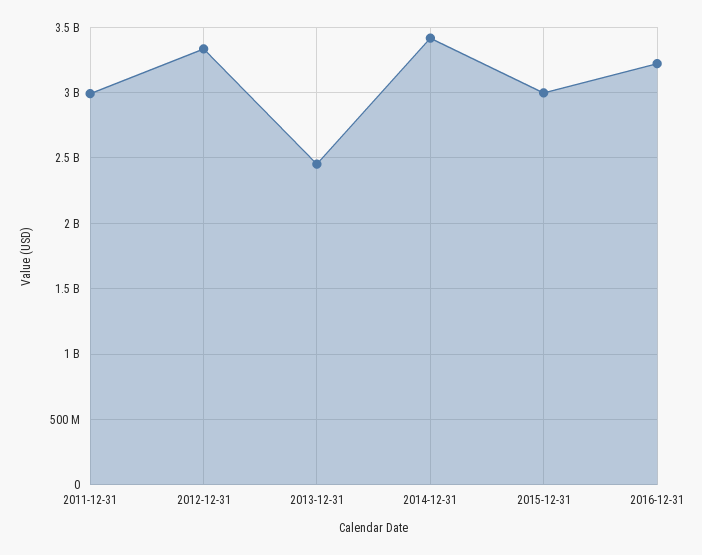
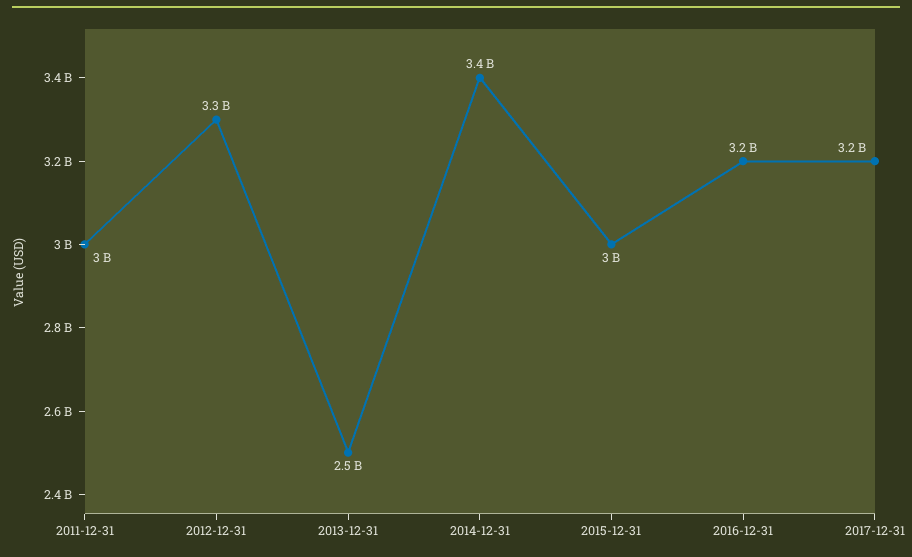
2017-12-31: none -> 3200000000

